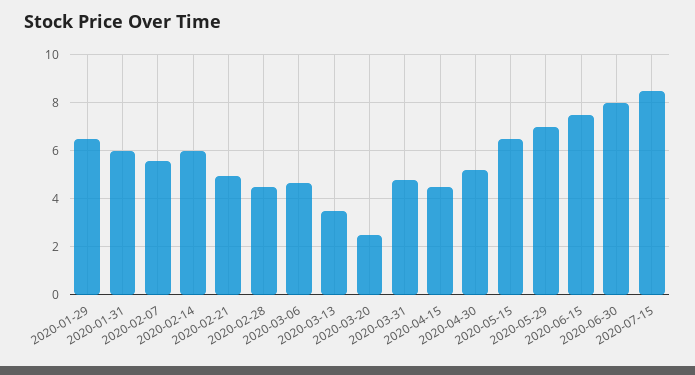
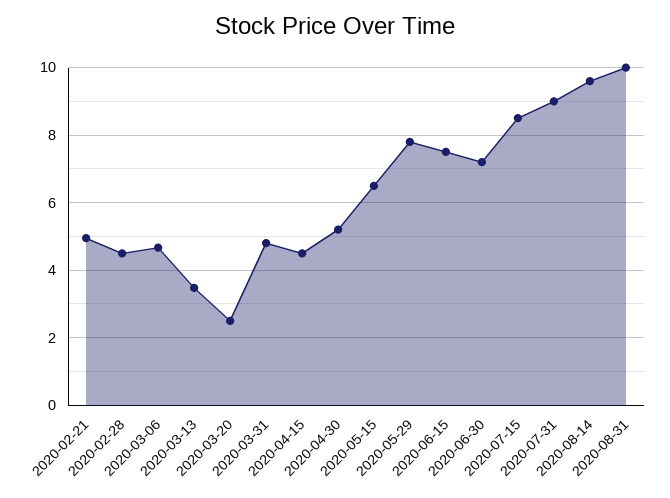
2020-01-29: 6.5 -> none
2020-01-31: 6 -> none
2020-02-07: 5.5 -> none
2020-02-14: 6 -> none
2020-05-29: 7 -> 7.8
2020-06-30: 8 -> 7.2
2020-07-31: none -> 9
2020-08-14: none -> 9.6
2020-08-31: none -> 10

